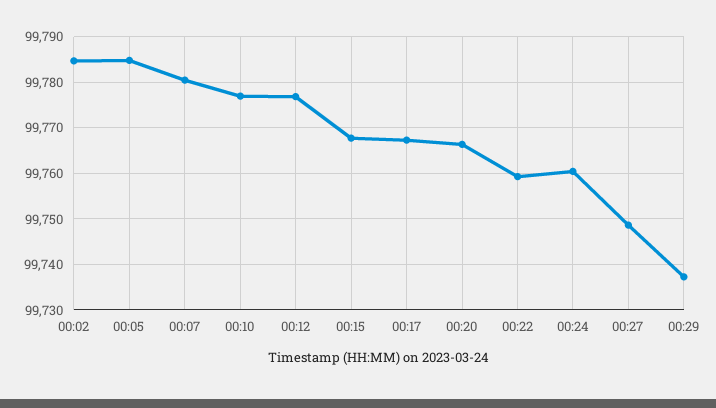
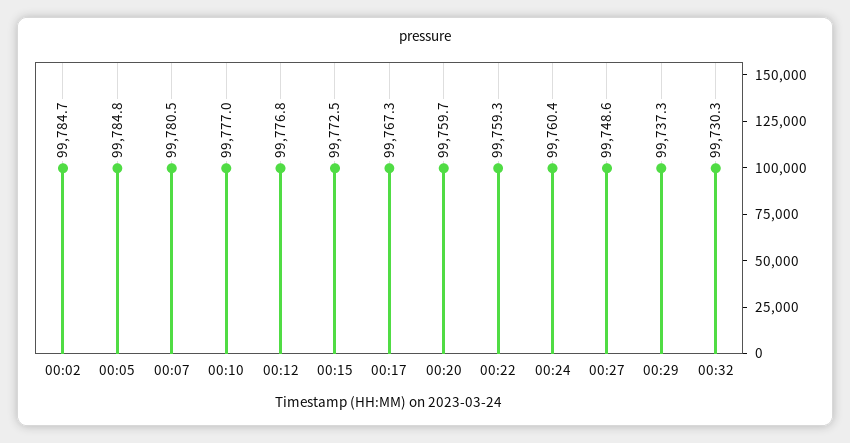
00:15: 99768 -> 99772.5
00:20: 99766 -> 99759.7
00:32: none -> 99730.3

